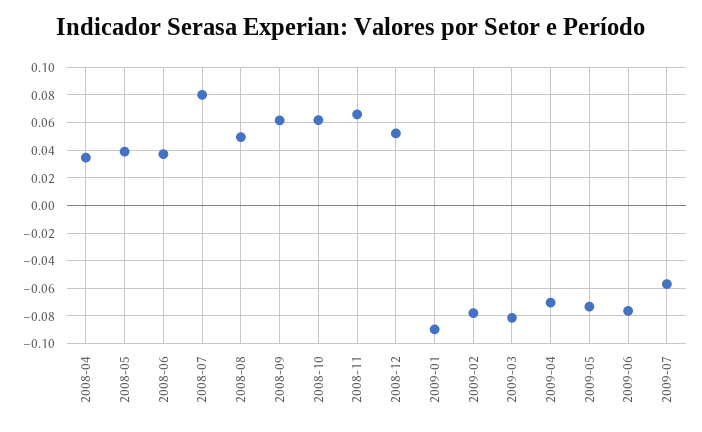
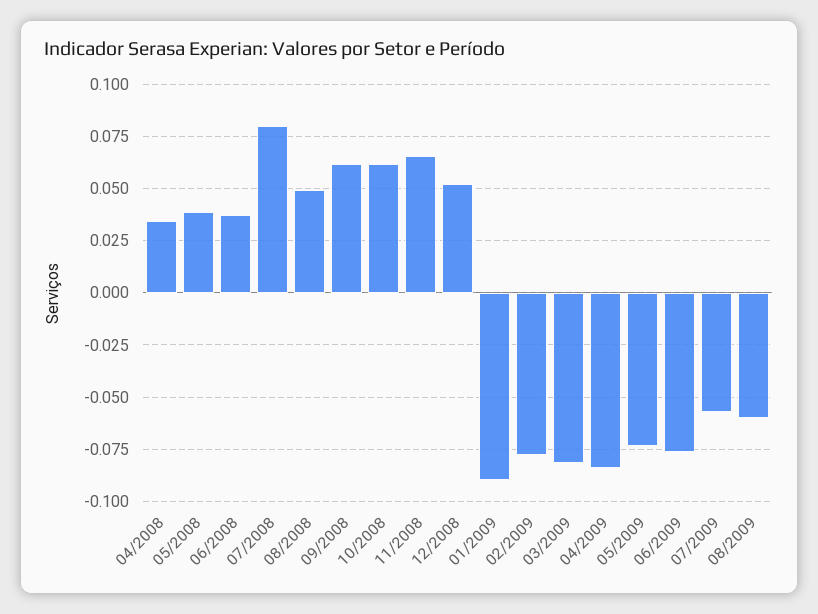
2009-04: -0.07 -> -0.085
08/2009: none -> -0.06

